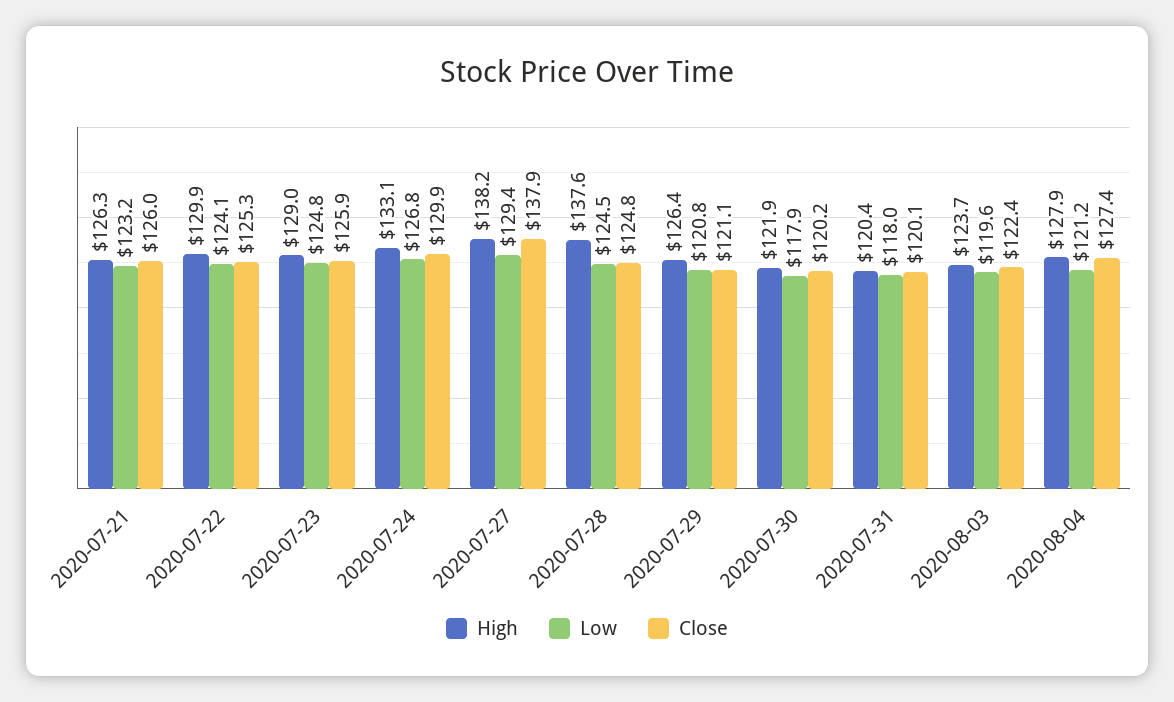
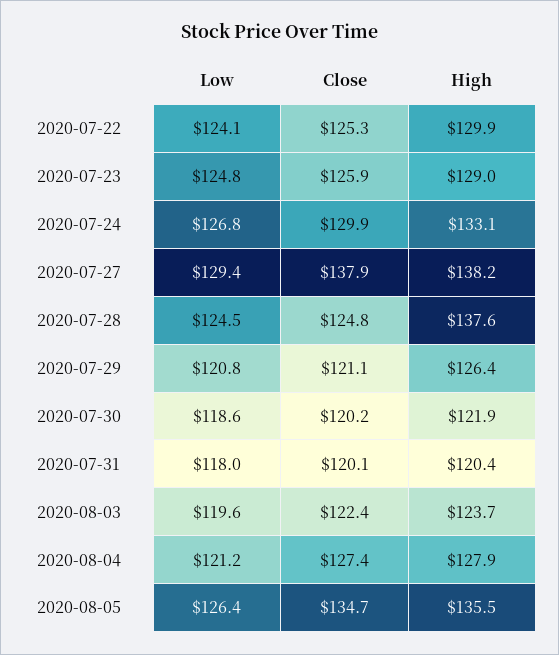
High, 2020-07-21: 126.3 -> none
Low, 2020-07-21: 123.2 -> none
Close, 2020-07-21: 126 -> none
Low, 2020-07-30: 117.9 -> 118.6
Low, 2020-08-05: none -> 126.4
Close, 2020-08-05: none -> 134.7
High, 2020-08-05: none -> 135.5

